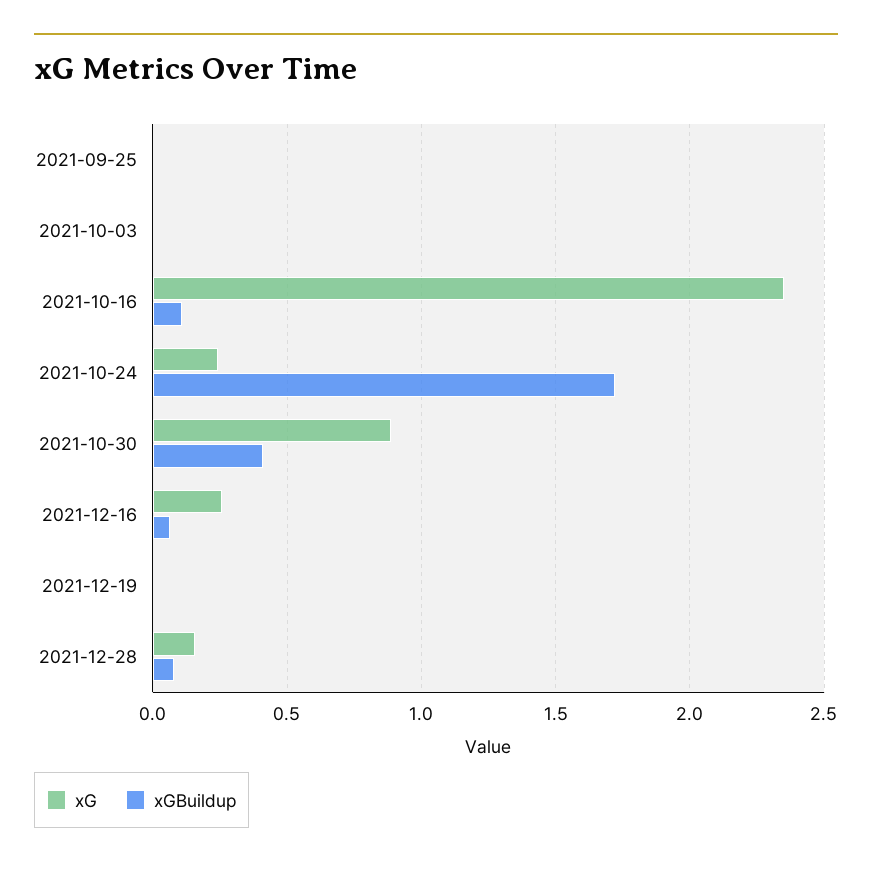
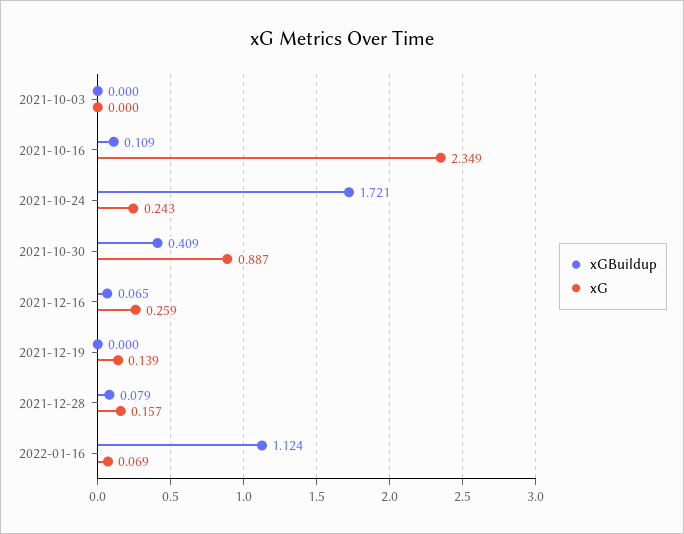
xG, 2021-09-25: 0 -> none
xGBuildup, 2021-09-25: 0 -> none
xG, 2021-12-19: 0 -> 0.139
xGBuildup, 2022-01-16: none -> 1.124
xG, 2022-01-16: none -> 0.069

